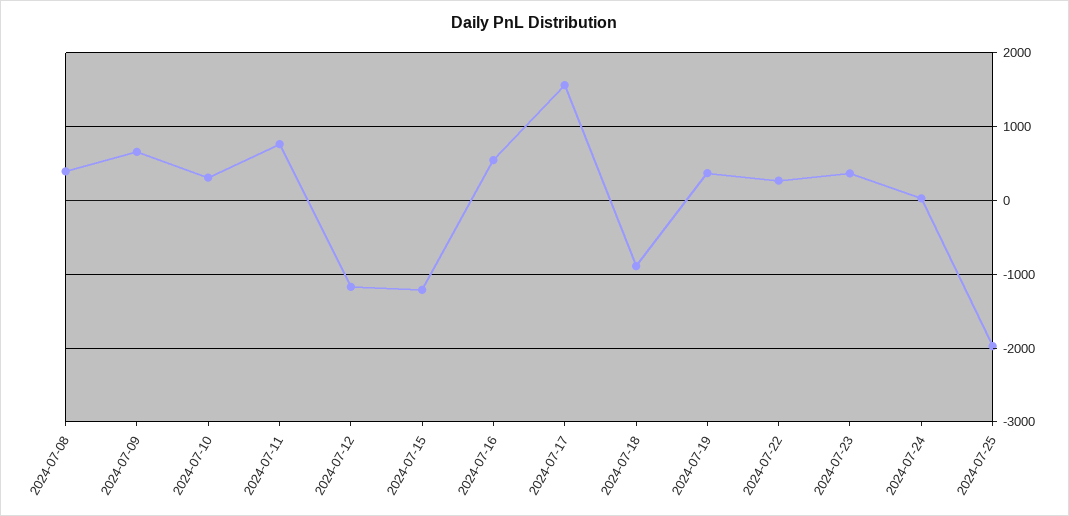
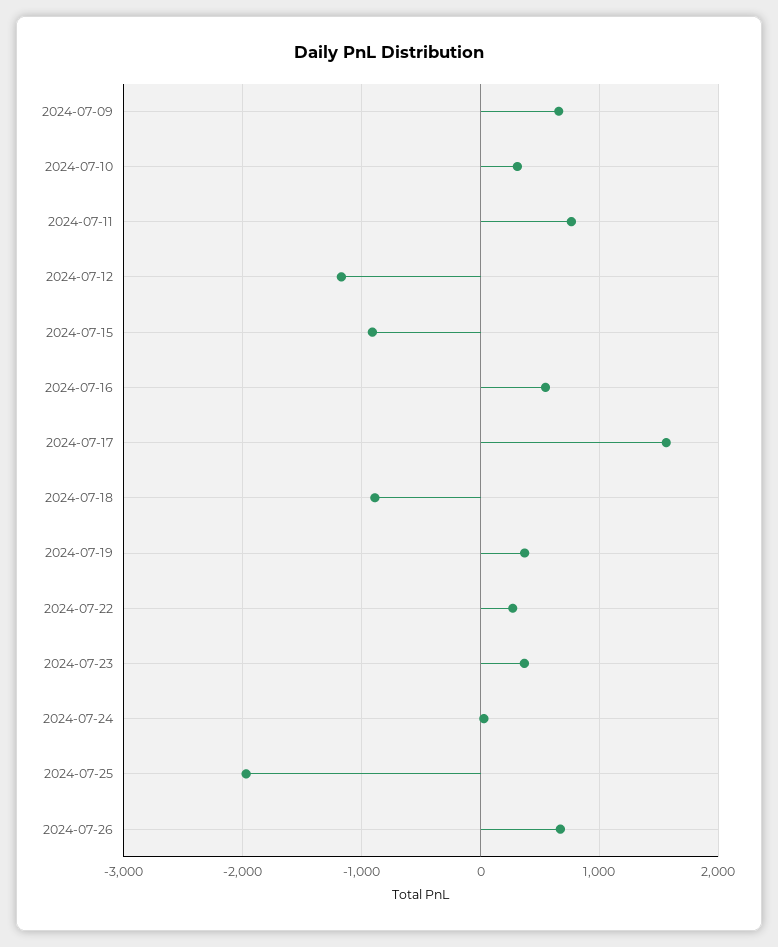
2024-07-08: 400 -> none
2024-07-15: -1200 -> -900
2024-07-26: none -> 700

